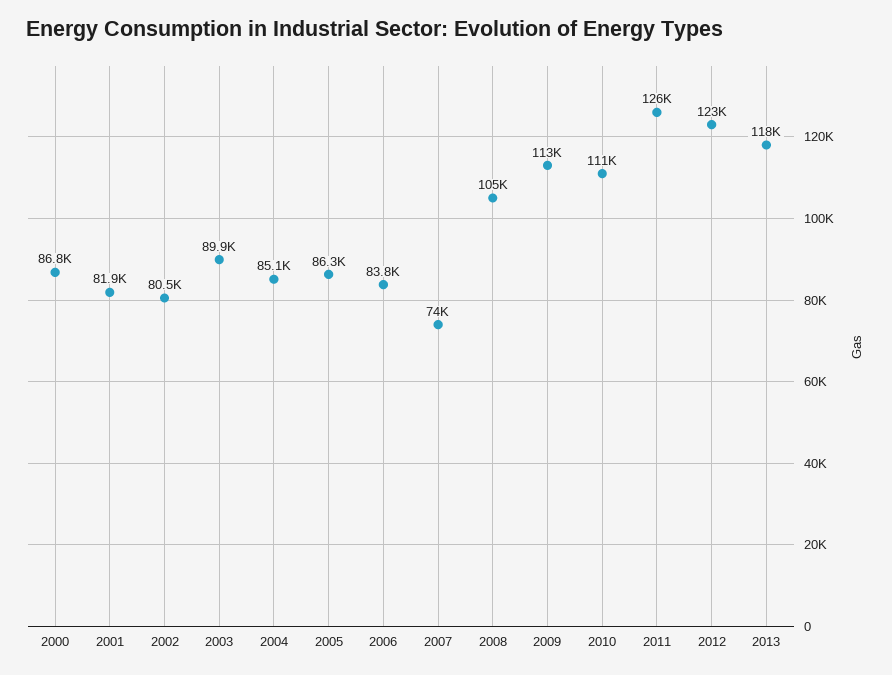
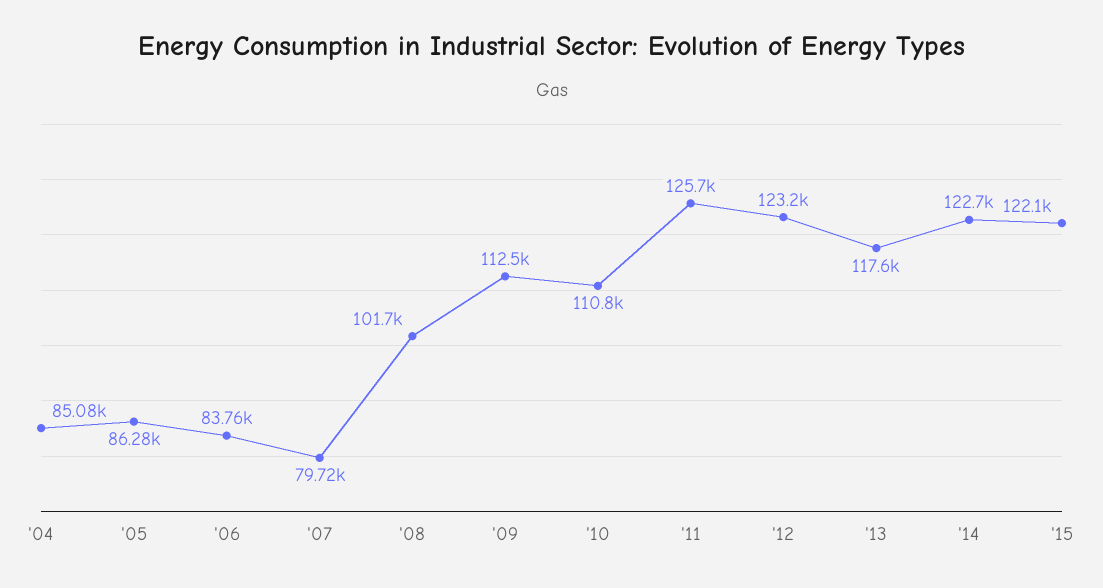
2000: 86800 -> none
2001: 81900 -> none
2002: 80500 -> none
2003: 89900 -> none
2007: 74000 -> 79720
2008: 105000 -> 101700
'14: none -> 122700
'15: none -> 122100

